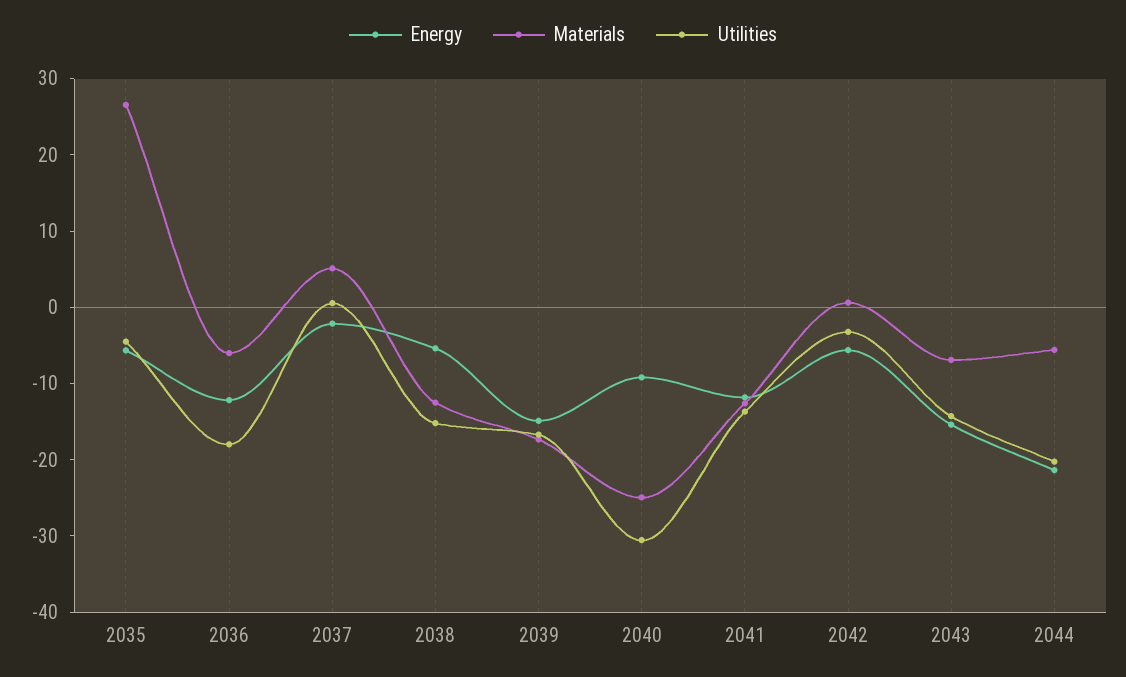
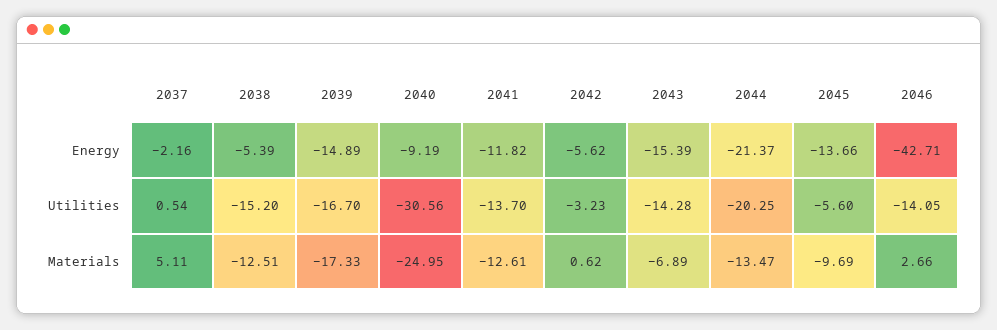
Energy, 2035: -6 -> none
Materials, 2035: 26 -> none
Utilities, 2035: -4 -> none
Energy, 2036: -12 -> none
Materials, 2036: -6 -> none
Utilities, 2036: -18 -> none
Materials, 2044: -6 -> -13.47
Energy, 2045: none -> -13.66
Energy, 2046: none -> -42.71
Utilities, 2045: none -> -5.6
Utilities, 2046: none -> -14.05
Materials, 2045: none -> -9.69
Materials, 2046: none -> 2.66

